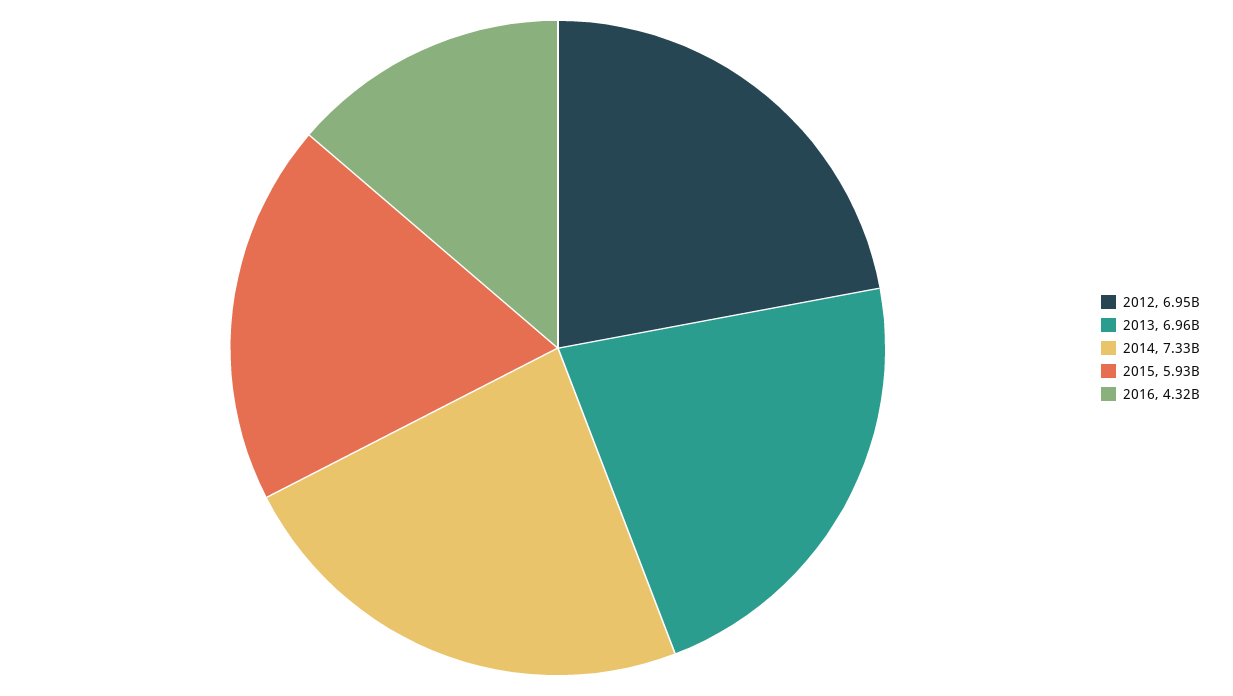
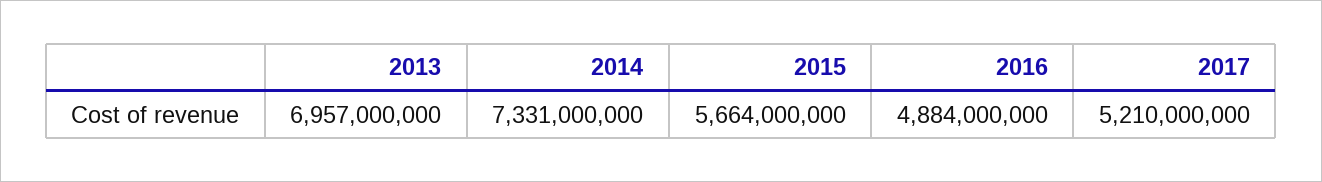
2012: 6950000000 -> none
2015: 5930000000 -> 5664000000
2016: 4320000000 -> 4884000000
2017: none -> 5210000000

